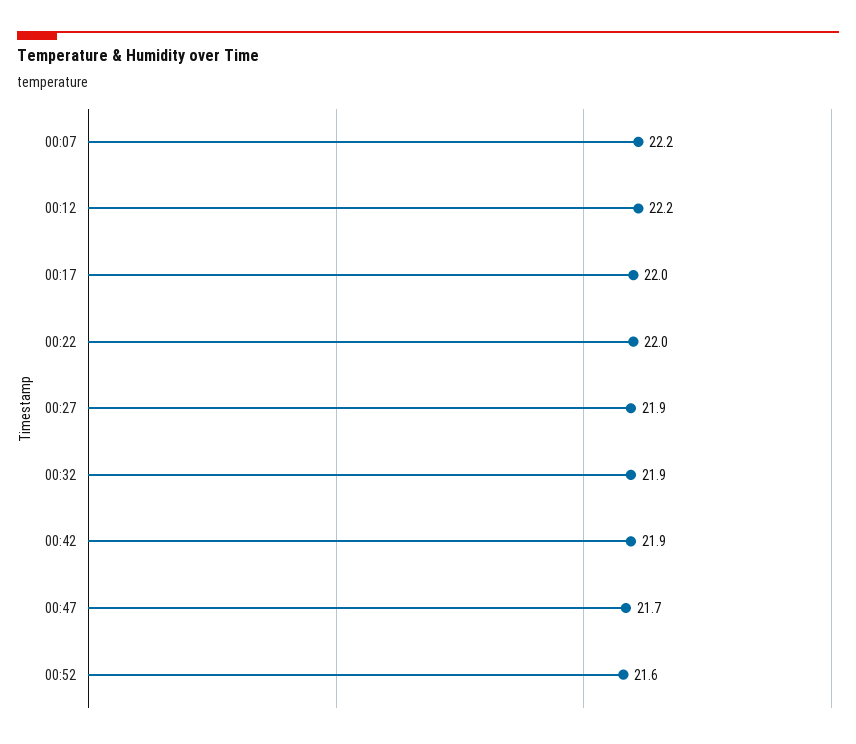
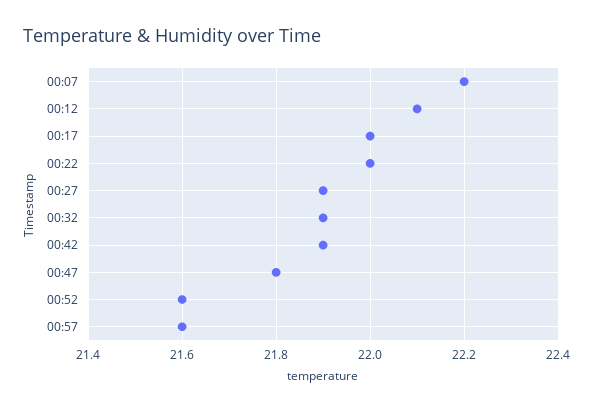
00:12: 22.2 -> 22.1
00:47: 21.7 -> 21.8
00:57: none -> 21.6

